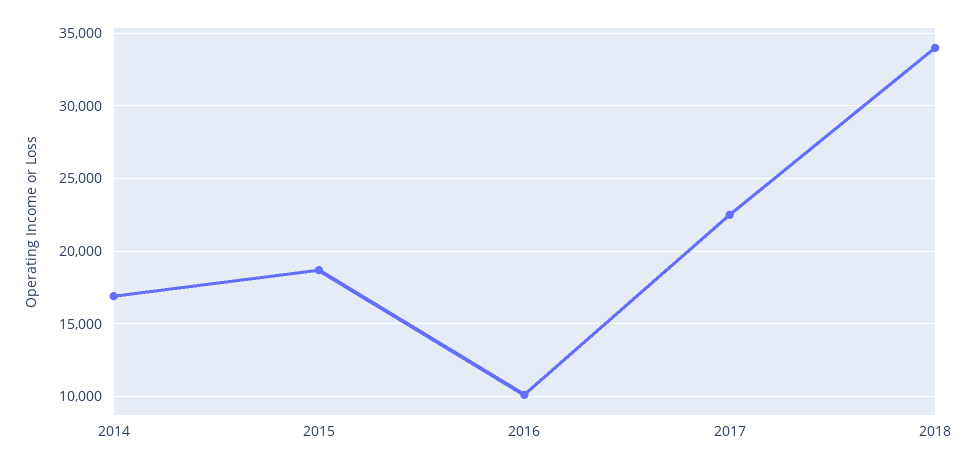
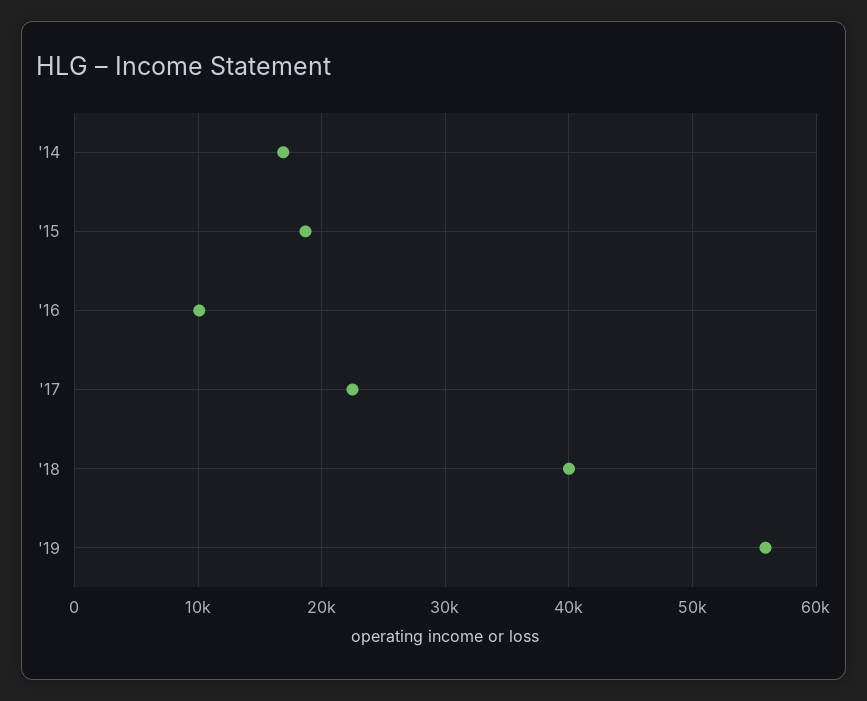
2018: 34000 -> 40000
'19: none -> 56000

